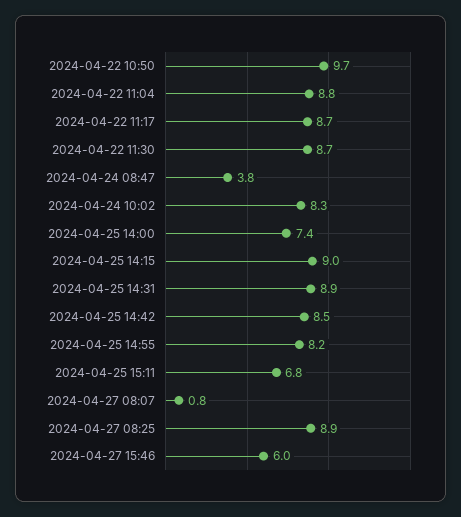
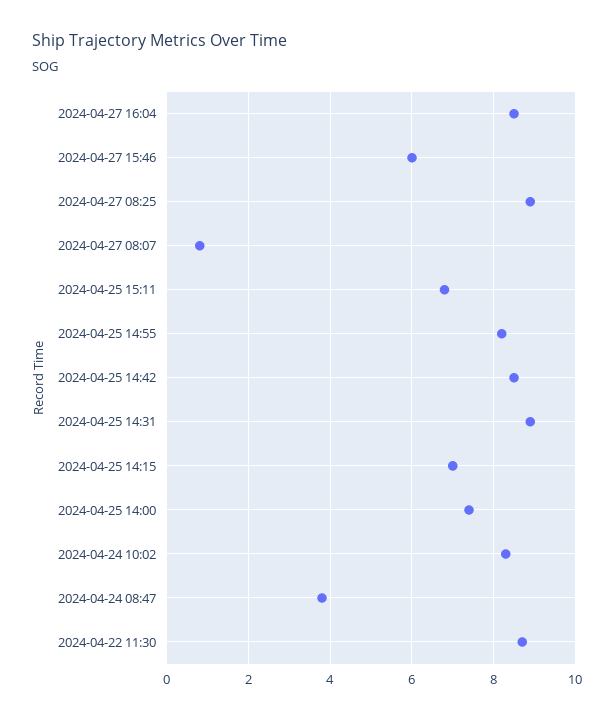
2024-04-22 10:50: 9.7 -> none
2024-04-22 11:04: 8.8 -> none
2024-04-22 11:17: 8.7 -> none
2024-04-25 14:15: 9 -> 7
2024-04-27 16:04: none -> 8.5

